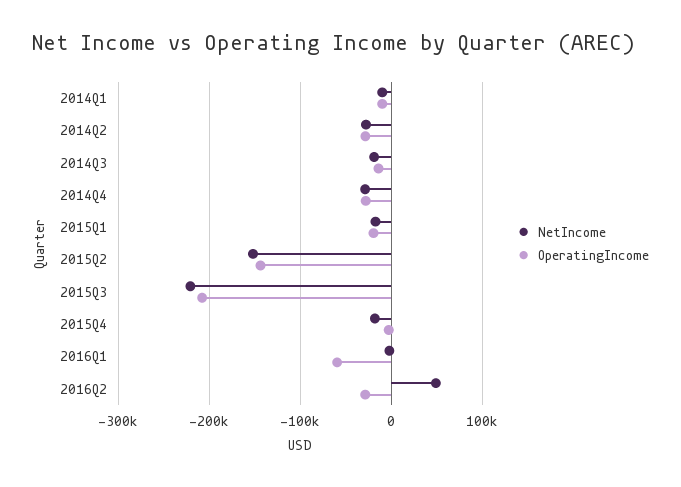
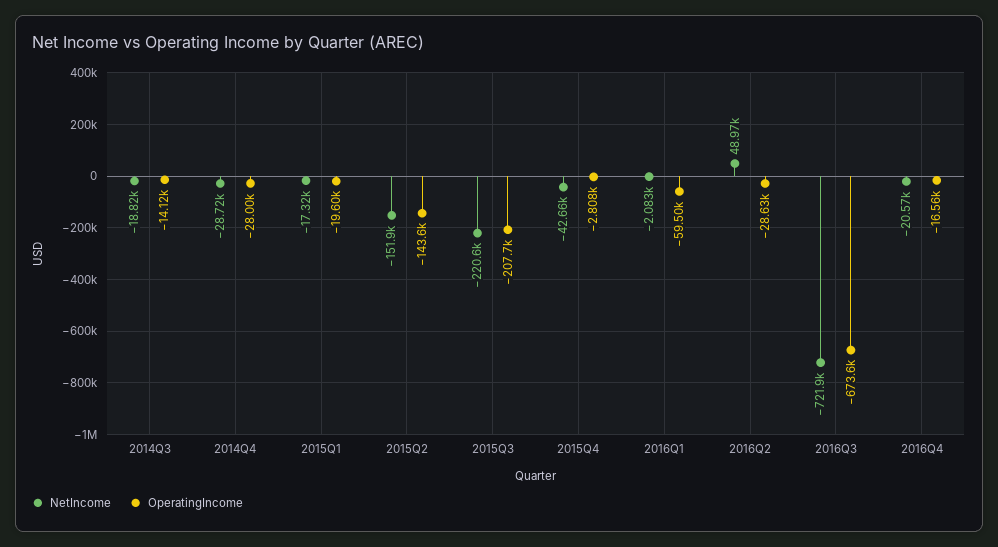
NetIncome, 2014Q1: -10000 -> none
OperatingIncome, 2014Q1: -10000 -> none
NetIncome, 2014Q2: -30000 -> none
OperatingIncome, 2014Q2: -30000 -> none
NetIncome, 2015Q4: -20000 -> -42660
NetIncome, 2016Q3: none -> -721900
OperatingIncome, 2016Q3: none -> -673600
NetIncome, 2016Q4: none -> -20570
OperatingIncome, 2016Q4: none -> -16560

